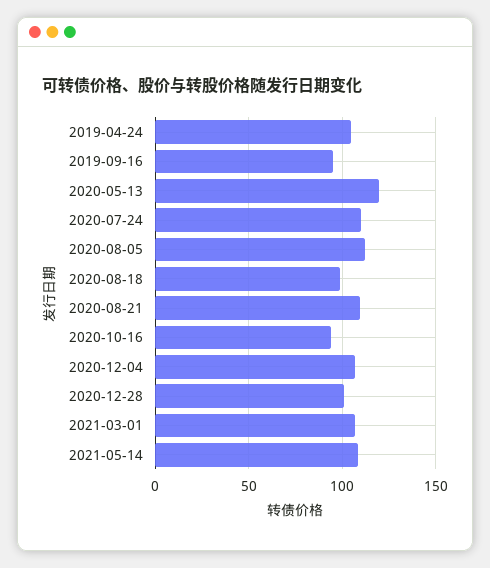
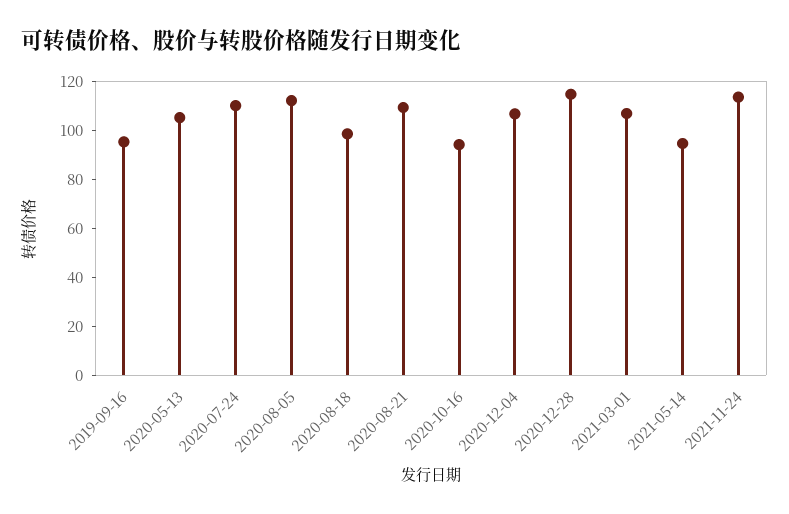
2019-04-24: 105 -> none
2020-05-13: 120 -> 105
2020-12-28: 100 -> 115
2021-05-14: 110 -> 95
2021-11-24: none -> 115

